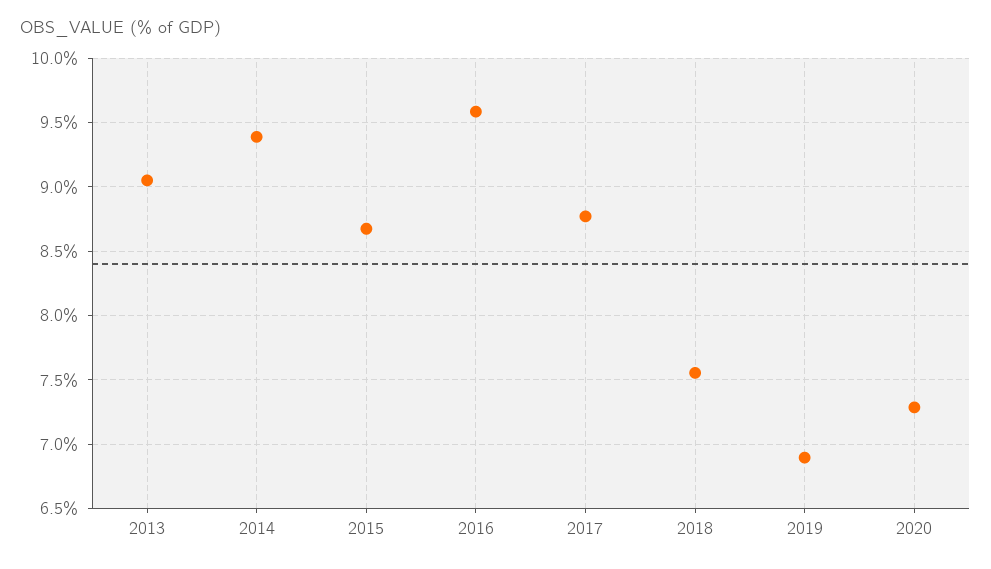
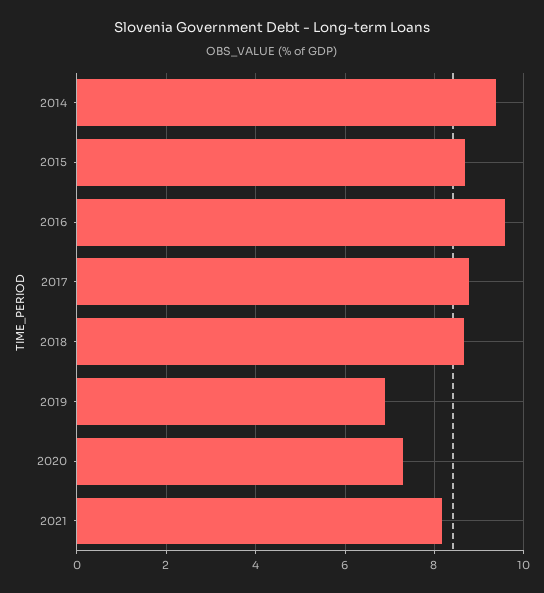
2013: 9.05 -> none
2018: 7.55 -> 8.6
2021: none -> 8.2

